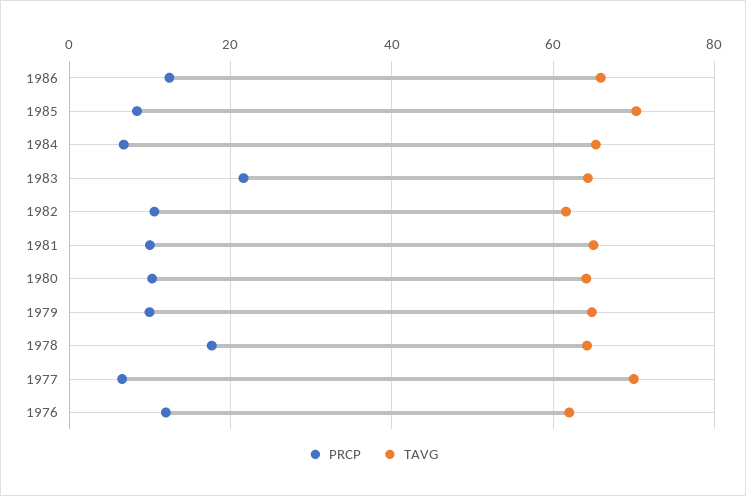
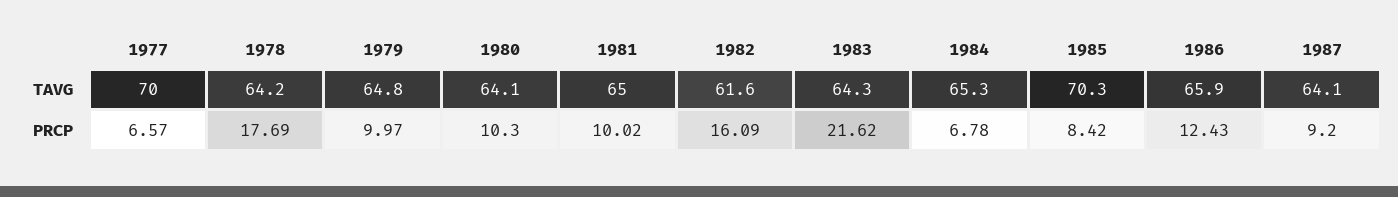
PRCP, 1982: 10 -> 16.09
PRCP, 1976: 12 -> none
TAVG, 1976: 62 -> none
TAVG, 1987: none -> 64.1
PRCP, 1987: none -> 9.2

